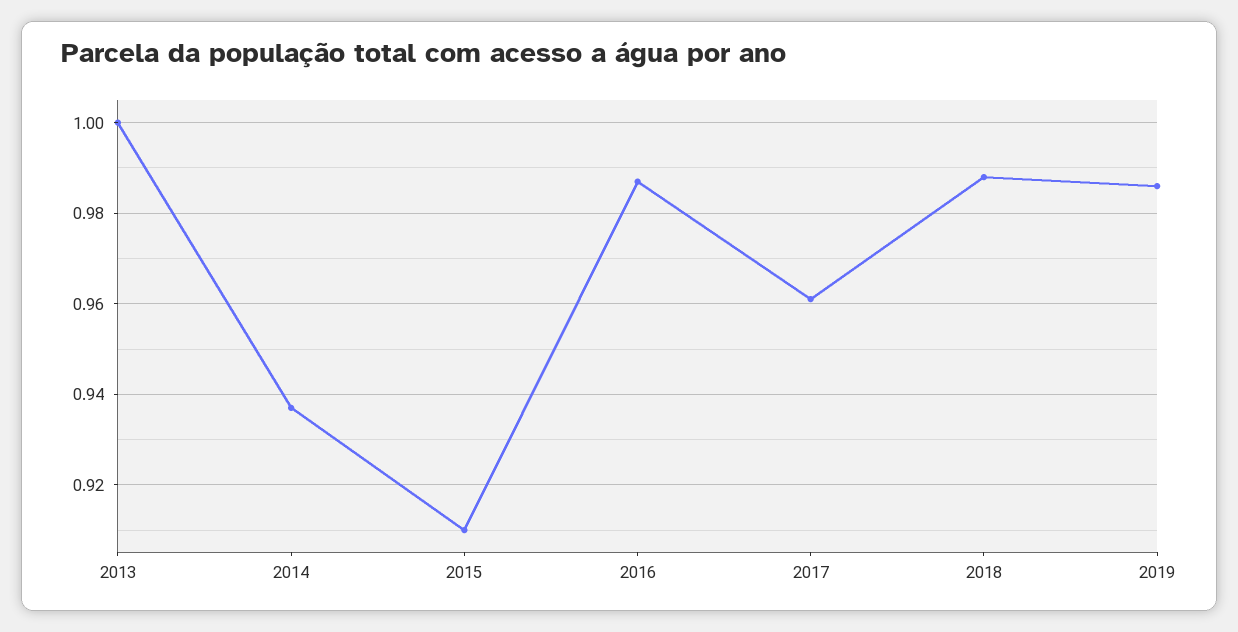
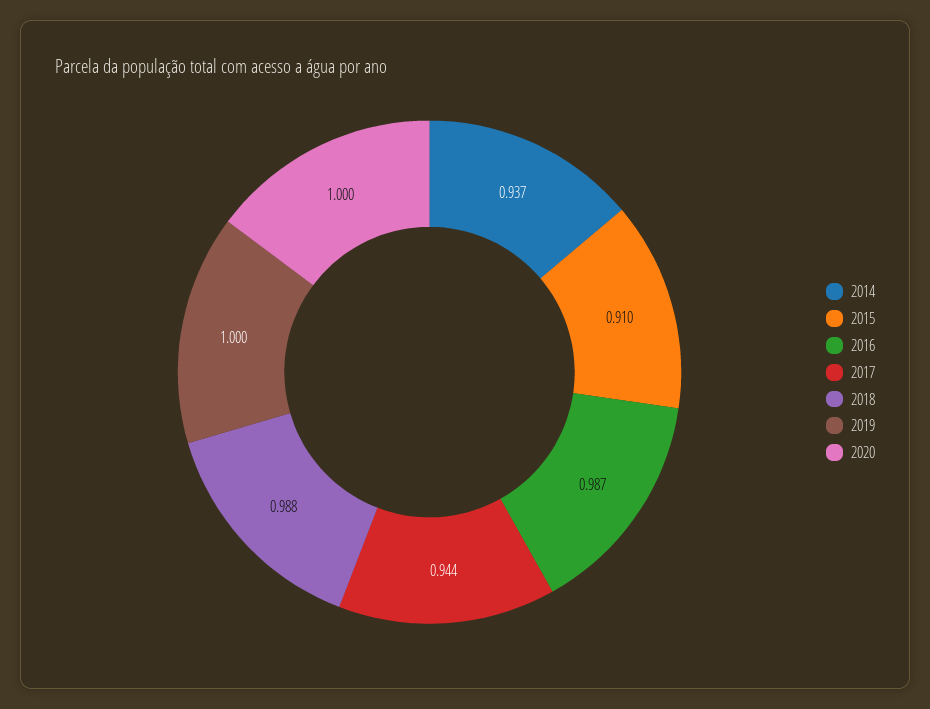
2013: 1 -> none
2017: 0.96 -> 0.944
2019: 0.985 -> 1
2020: none -> 1

